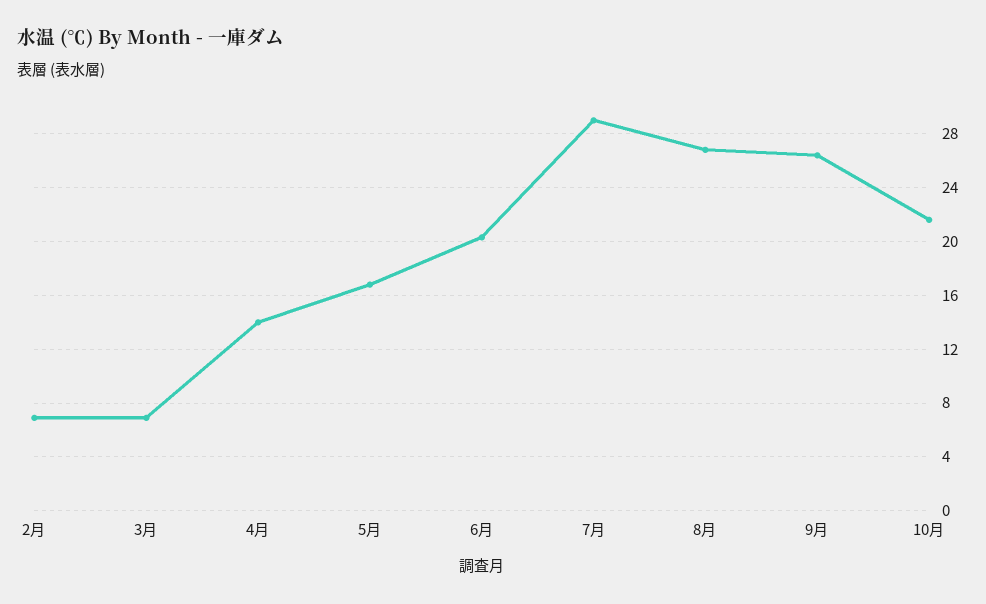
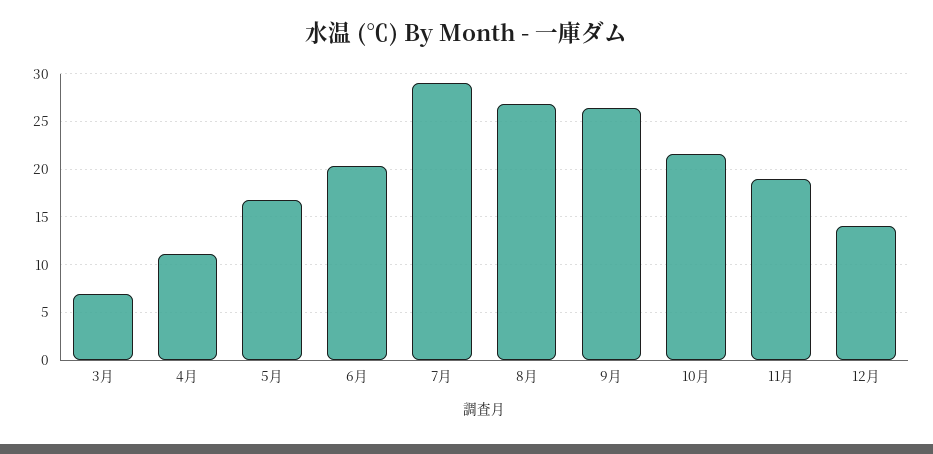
2月: 7 -> none
4月: 14 -> 11
11月: none -> 19
12月: none -> 14

